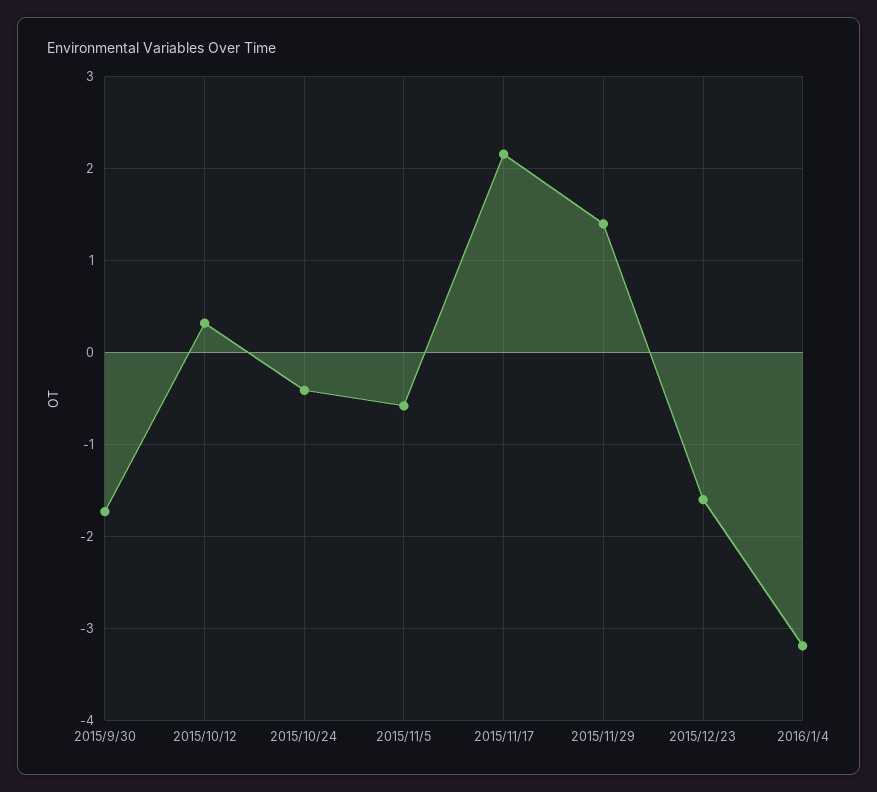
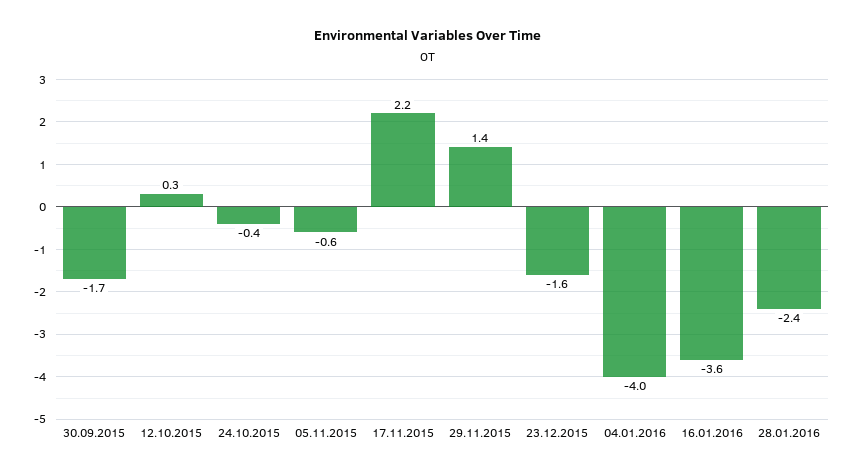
2016/1/4: -3.2 -> -4
16.01.2016: none -> -3.6
28.01.2016: none -> -2.4

